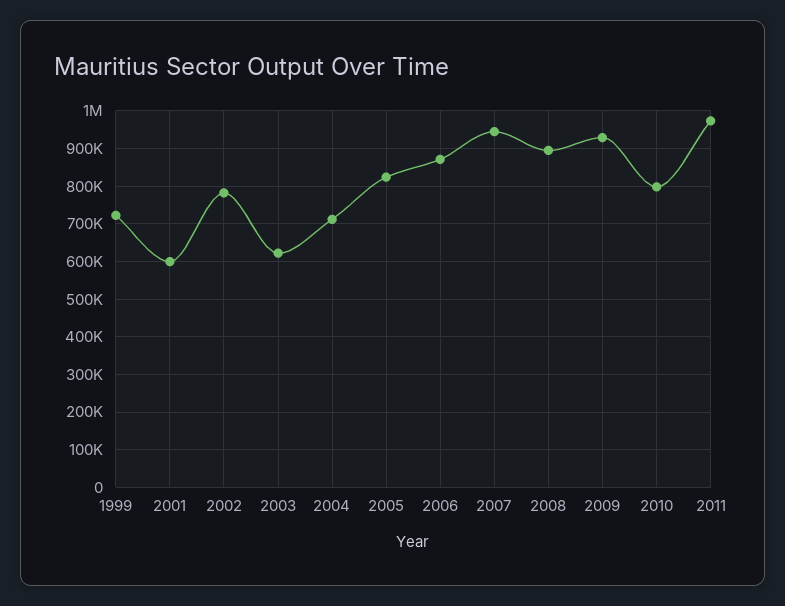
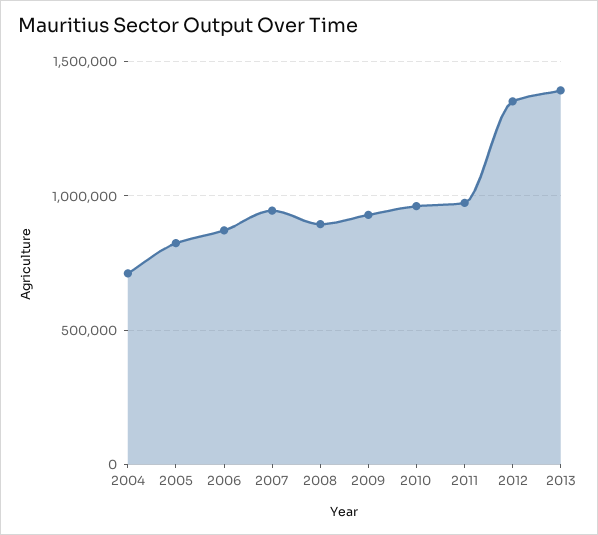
1999: 720000 -> none
2001: 600000 -> none
2002: 780000 -> none
2003: 620000 -> none
2010: 800000 -> 950000
2012: none -> 1350000
2013: none -> 1400000

